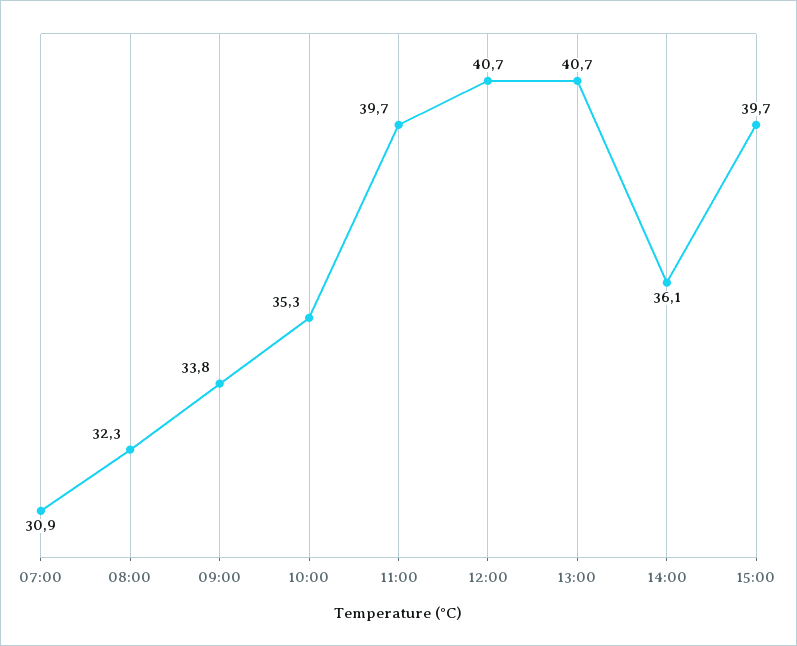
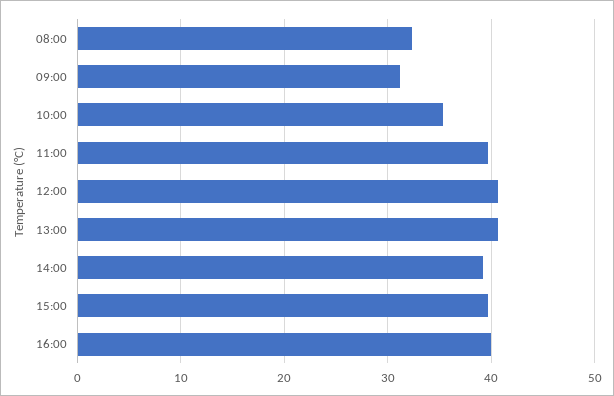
07:00: 30.9 -> none
09:00: 33.8 -> 31
14:00: 36.1 -> 39
16:00: none -> 40

